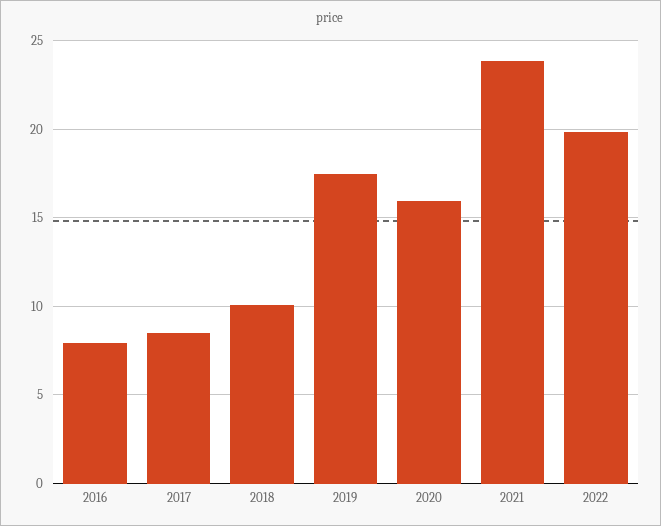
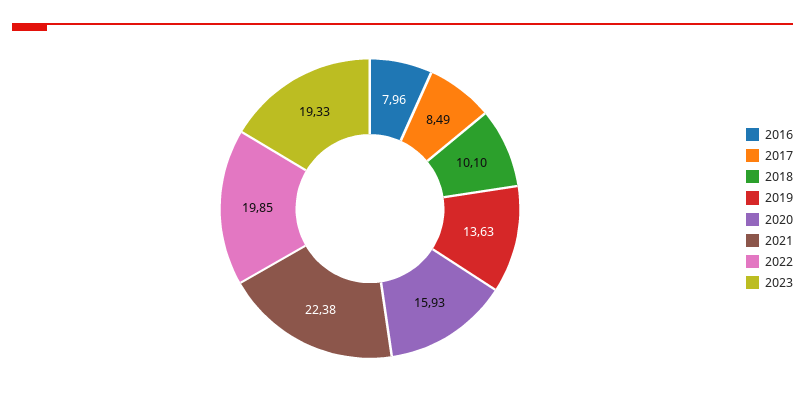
2019: 17.5 -> 13.63
2021: 24 -> 22.38
2023: none -> 19.33

